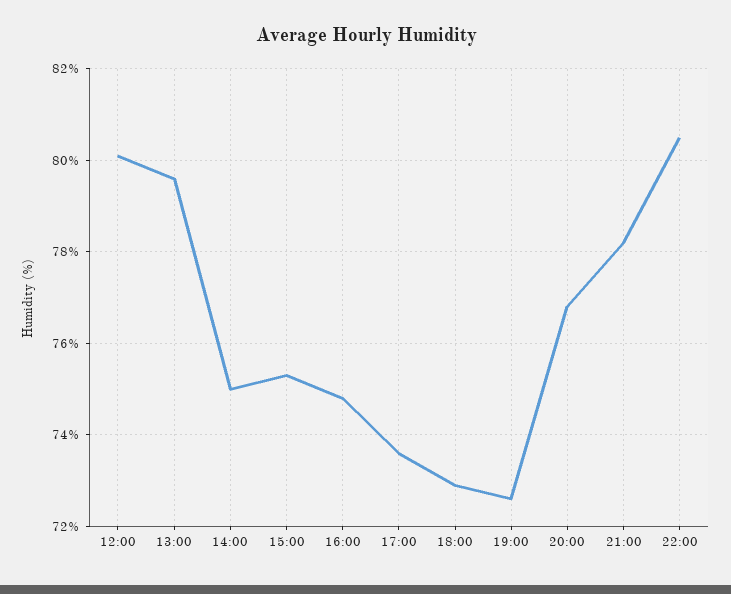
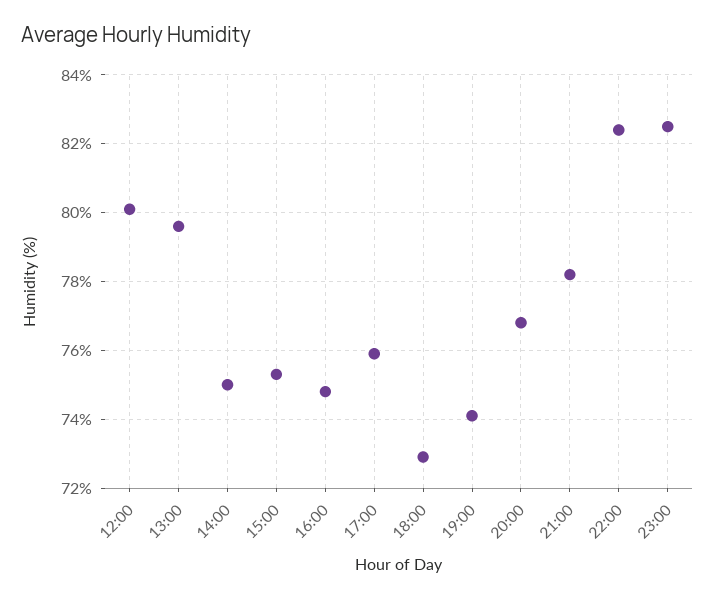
17:00: 73.5 -> 76
19:00: 72.5 -> 74
22:00: 80.5 -> 82.5
23:00: none -> 82.5

